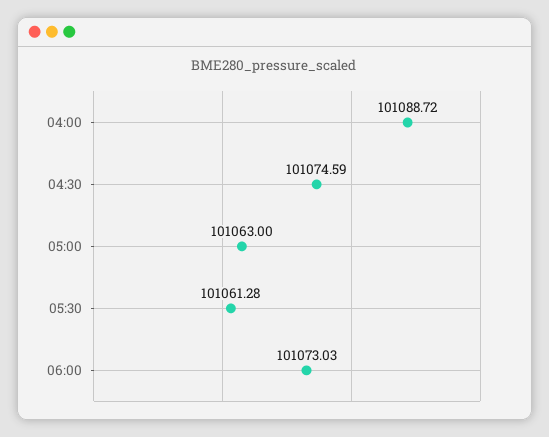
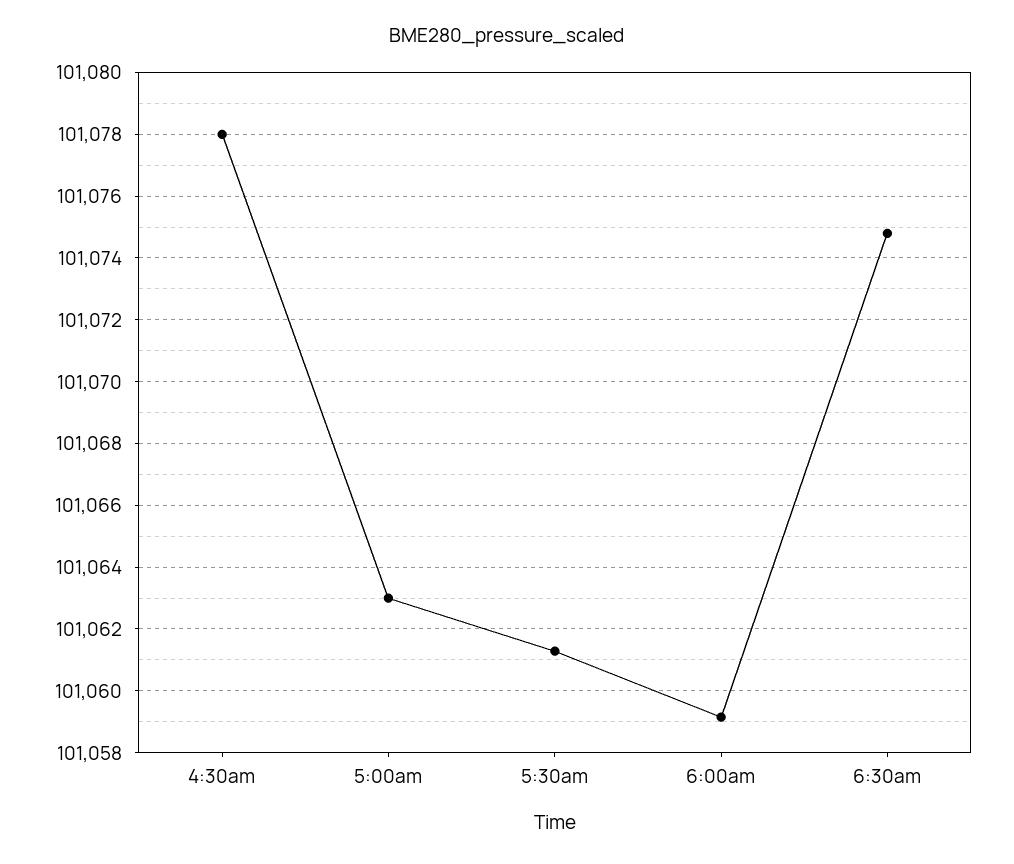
04:00: 101088.72 -> none
04:30: 101074.59 -> 101078
06:00: 101073.03 -> 101059.2
6:30am: none -> 101074.8

